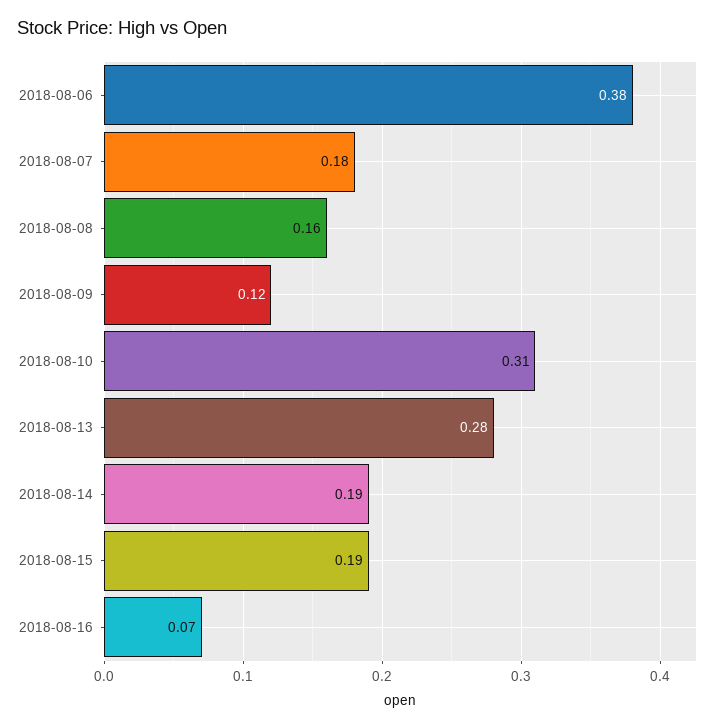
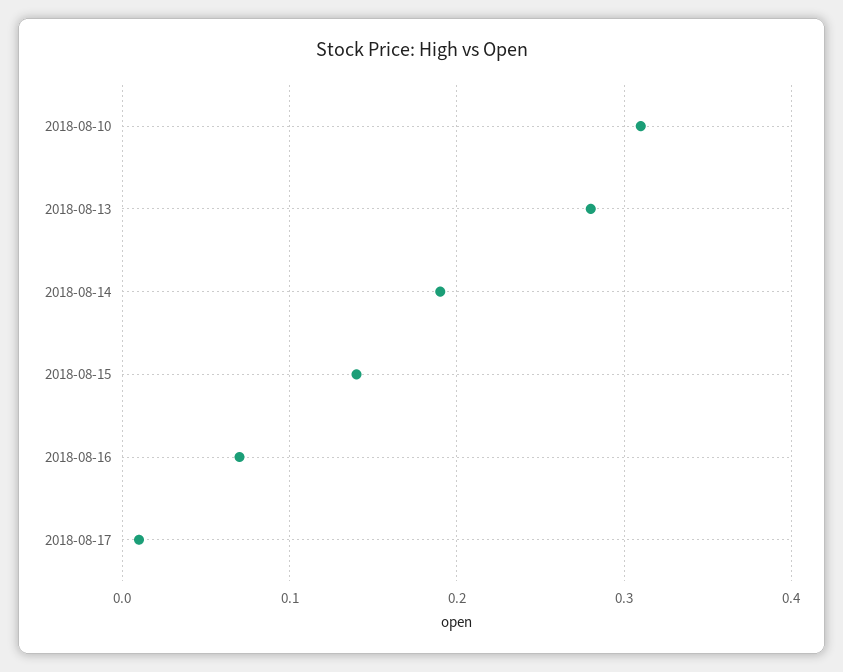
2018-08-06: 0.38 -> none
2018-08-07: 0.18 -> none
2018-08-08: 0.16 -> none
2018-08-09: 0.12 -> none
2018-08-15: 0.19 -> 0.14
2018-08-17: none -> 0.01

